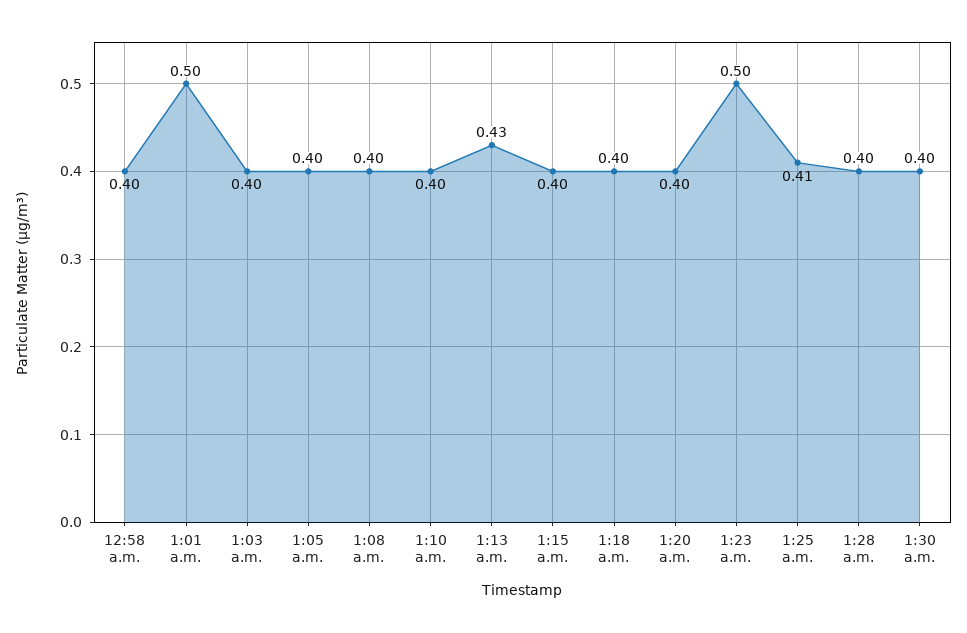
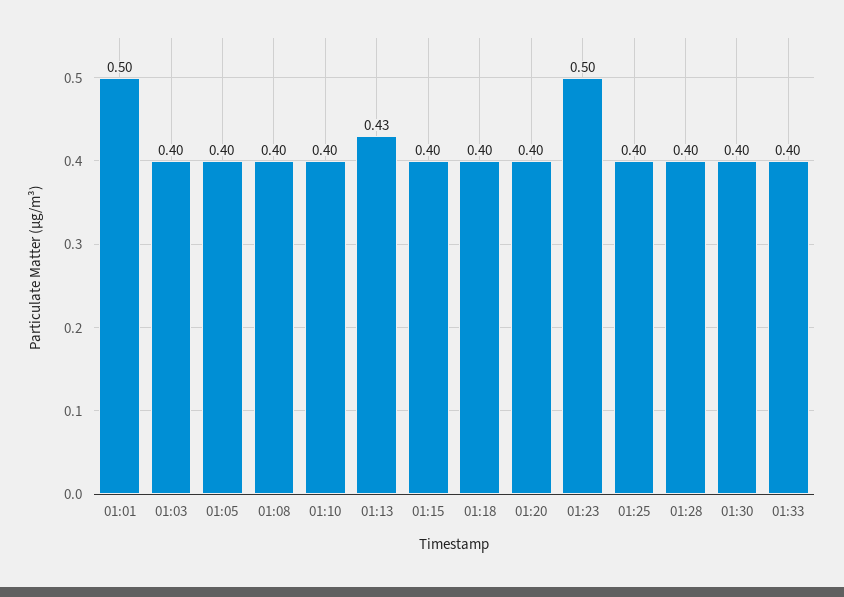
12:58 a.m.: 0.4 -> none
1:25 a.m.: 0.41 -> 0.4
01:33: none -> 0.4

